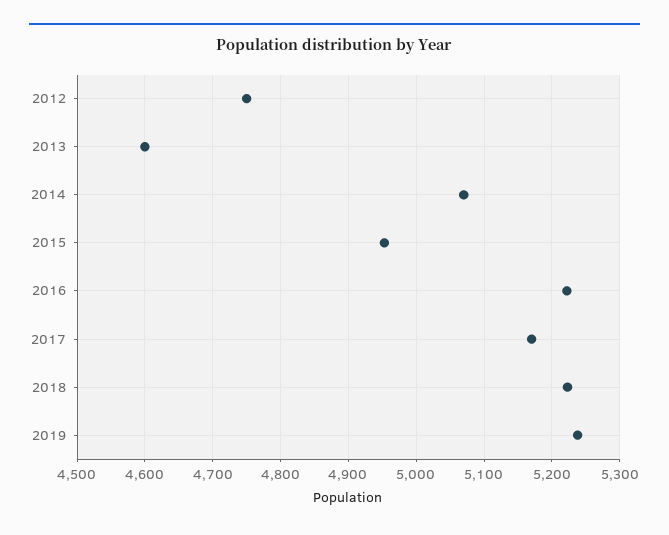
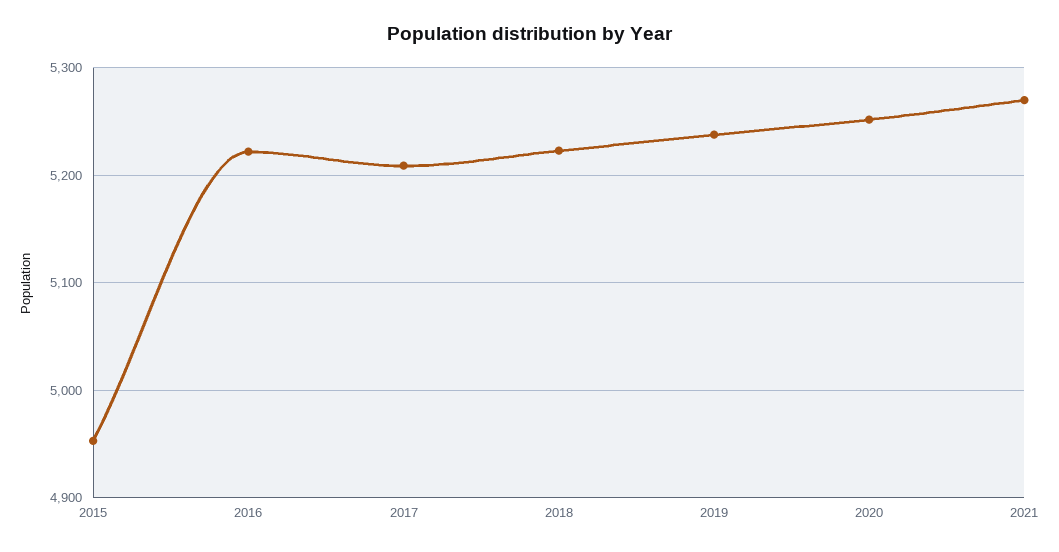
2012: 4750 -> none
2013: 4600 -> none
2014: 5070 -> none
2017: 5170 -> 5210
2020: none -> 5250
2021: none -> 5270

